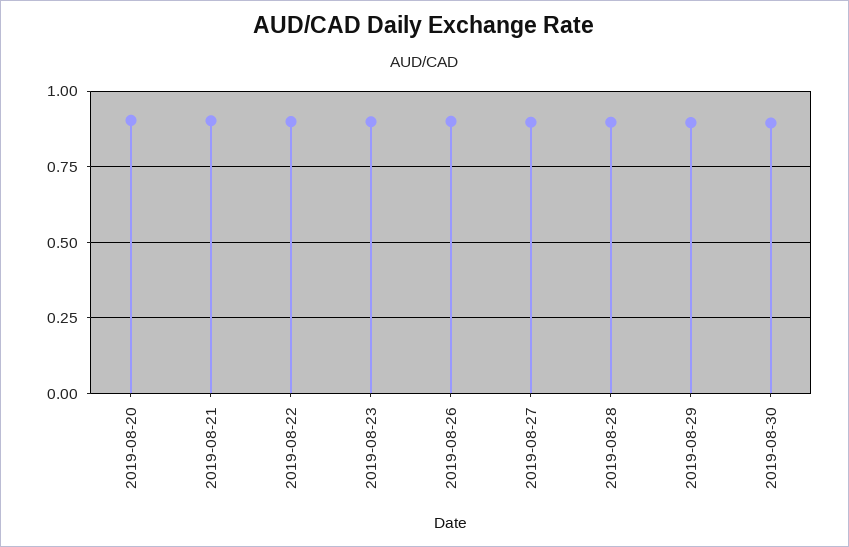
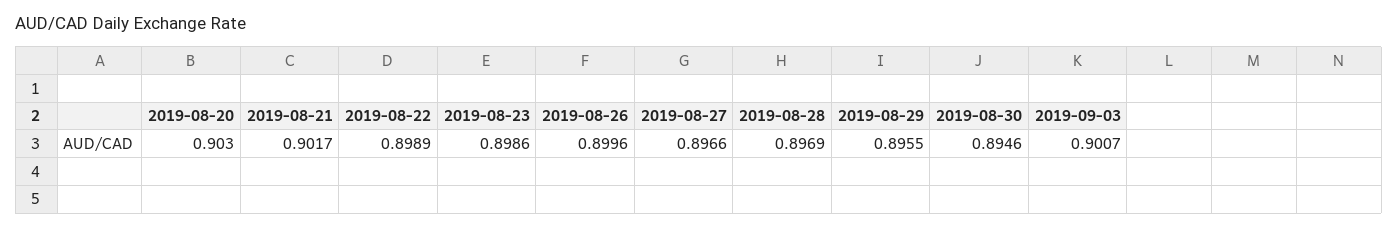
2019-09-03: none -> 0.9007

